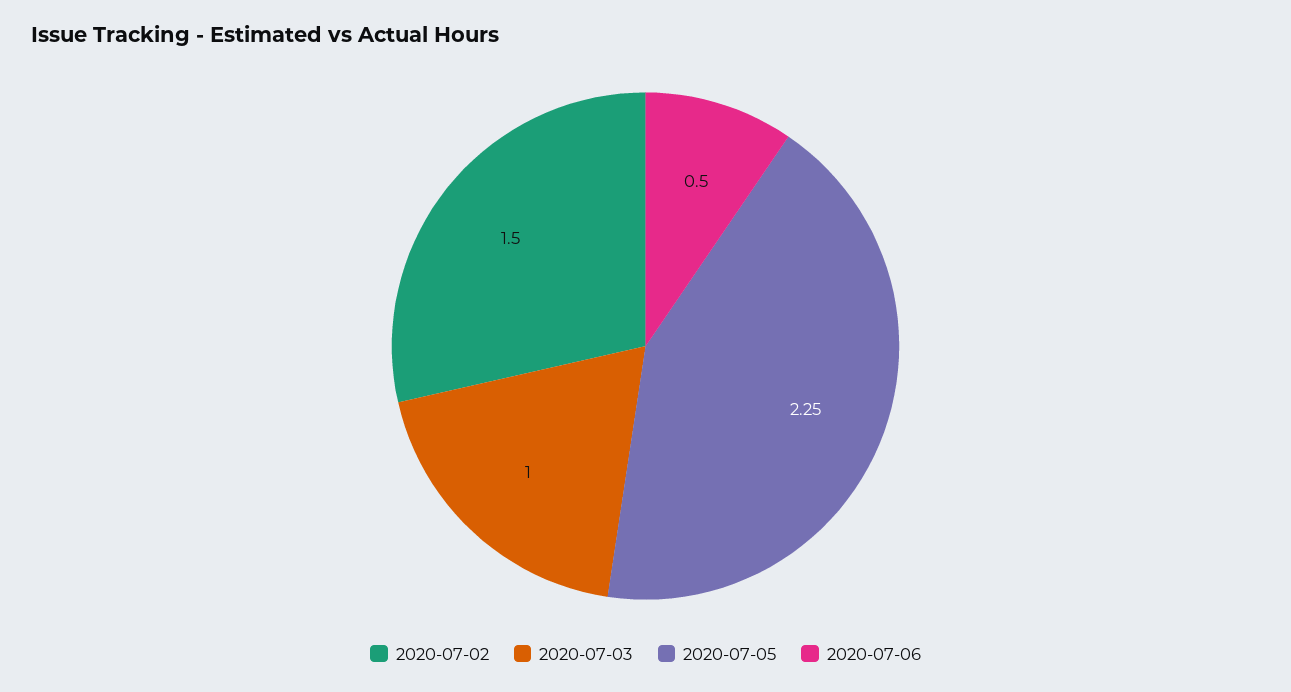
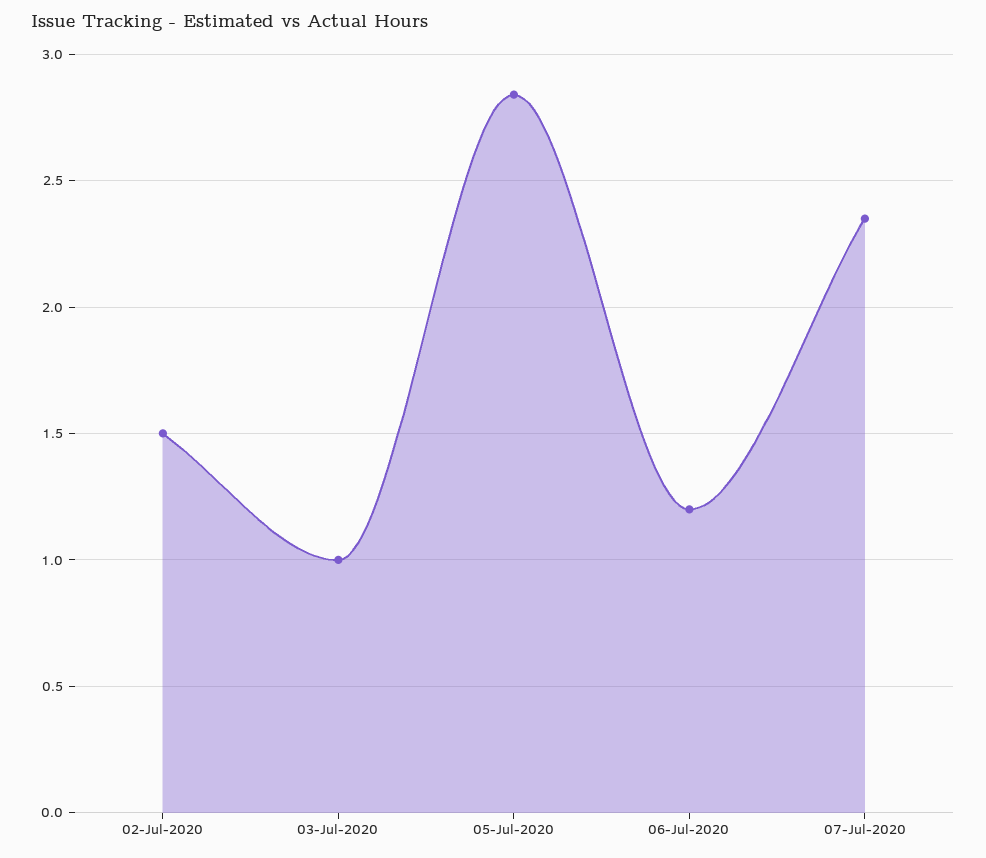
2020-07-05: 2.25 -> 2.85
2020-07-06: 0.5 -> 1.2
07-Jul-2020: none -> 2.35

